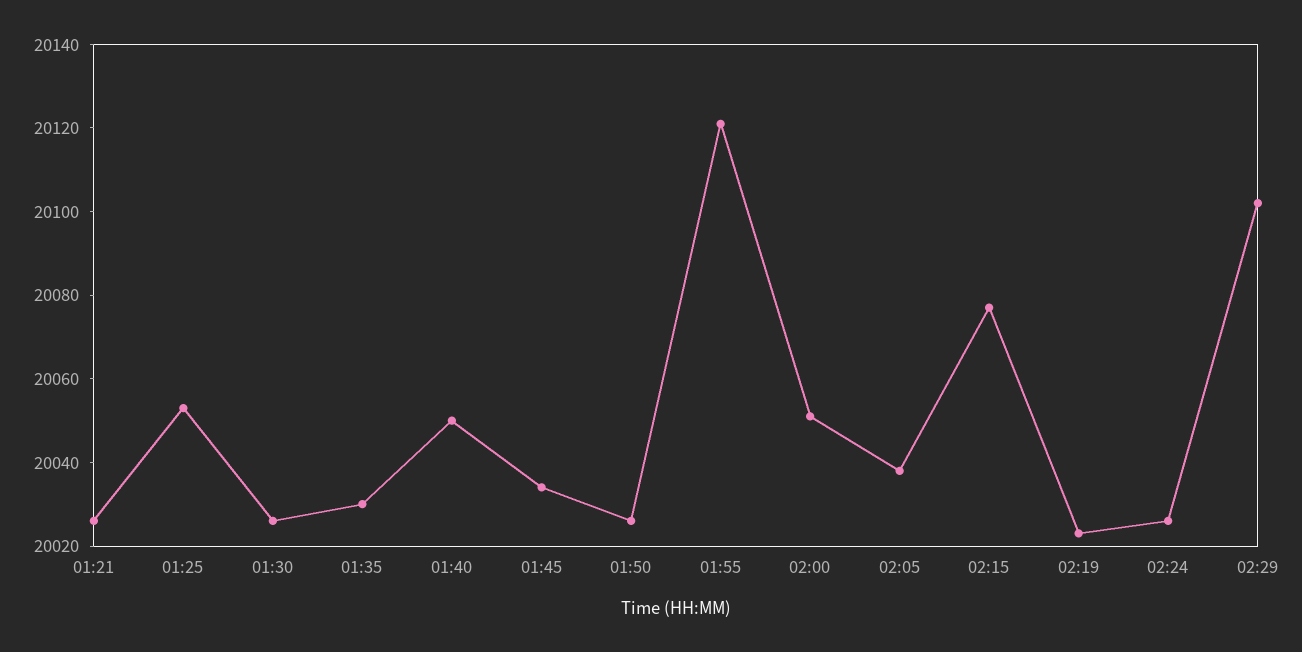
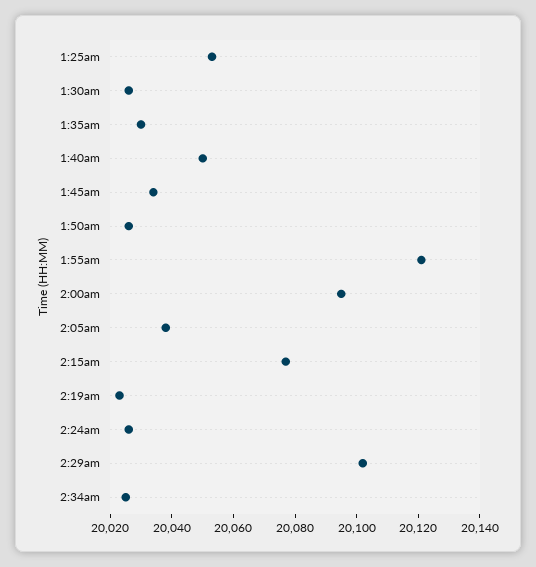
01:21: 20025 -> none
02:00: 20050 -> 20095
2:34am: none -> 20025

